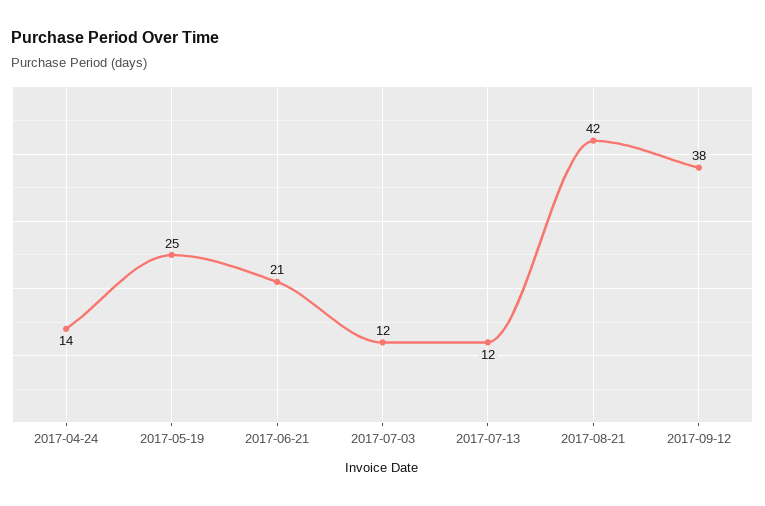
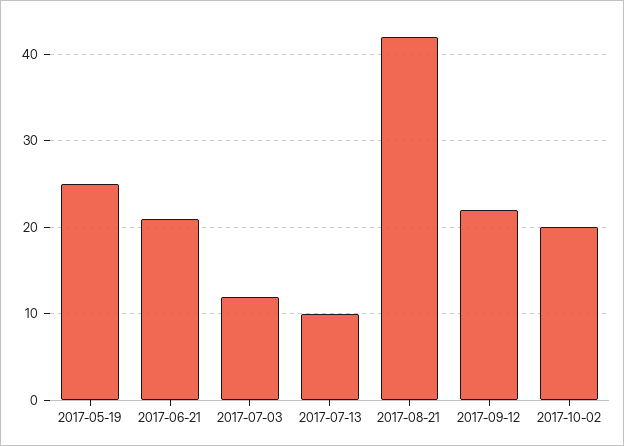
2017-04-24: 14 -> none
2017-07-13: 12 -> 10
2017-09-12: 38 -> 22
2017-10-02: none -> 20

